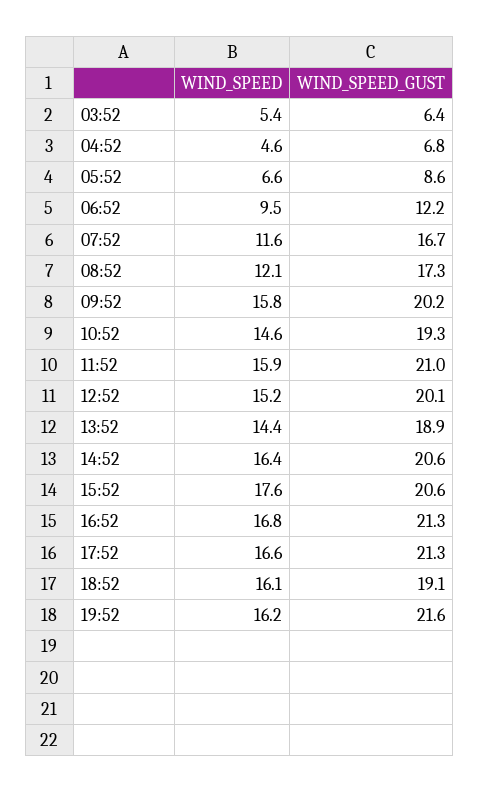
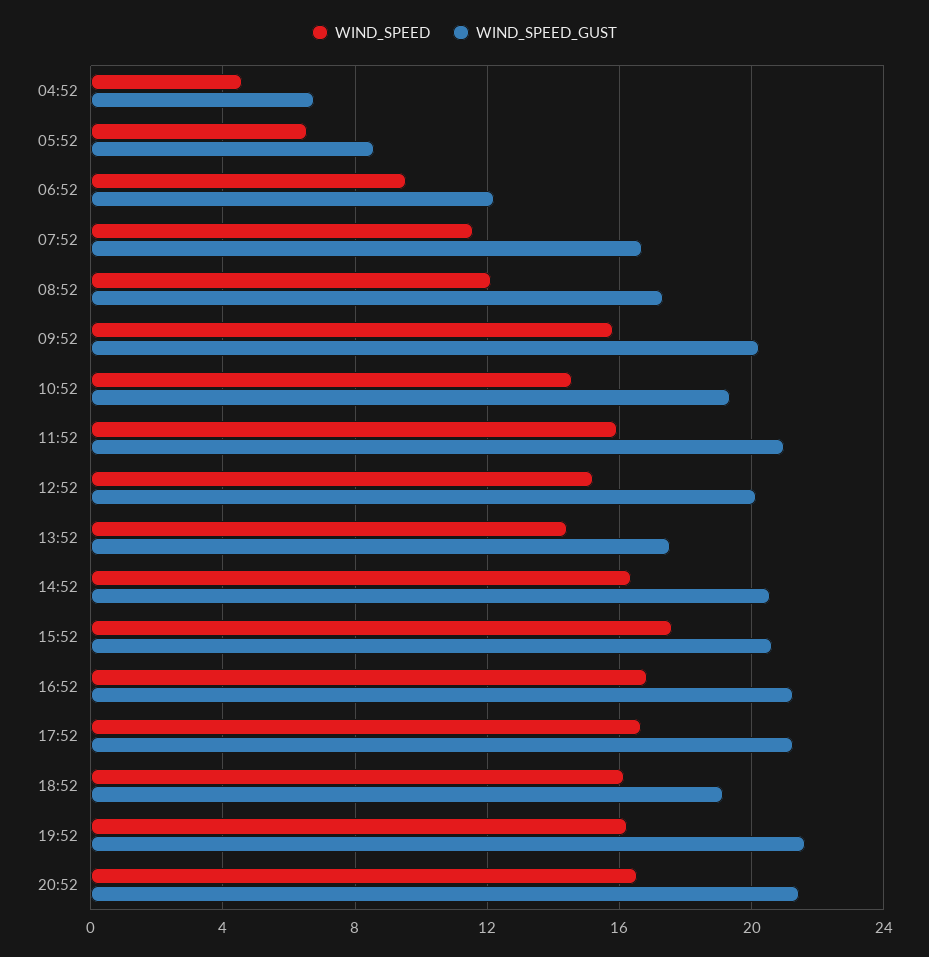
WIND_SPEED, 03:52: 5.4 -> none
WIND_SPEED_GUST, 03:52: 6.4 -> none
WIND_SPEED_GUST, 13:52: 18.9 -> 17.5
WIND_SPEED, 20:52: none -> 16.5
WIND_SPEED_GUST, 20:52: none -> 21.5

